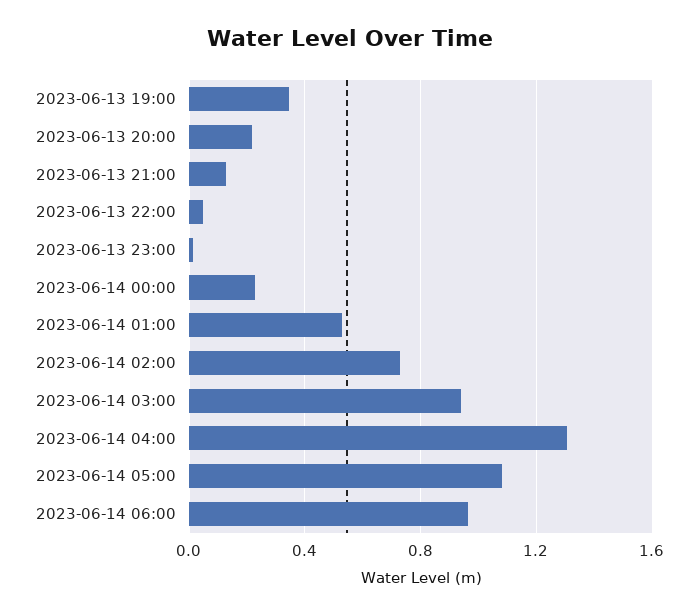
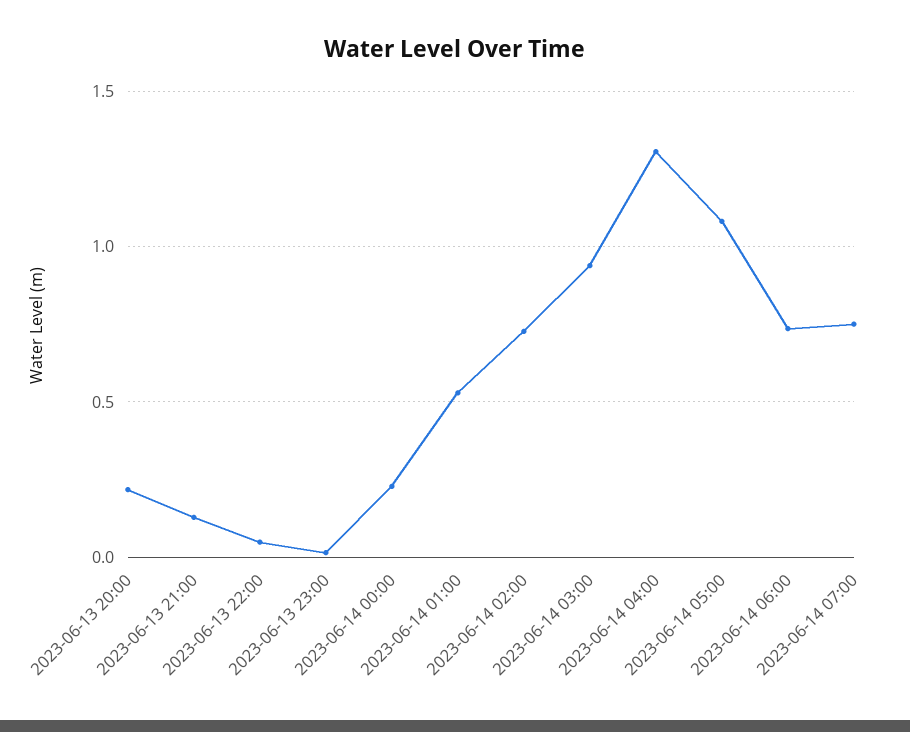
2023-06-13 19:00: 0.35 -> none
2023-06-14 06:00: 0.95 -> 0.75
2023-06-14 07:00: none -> 0.75

